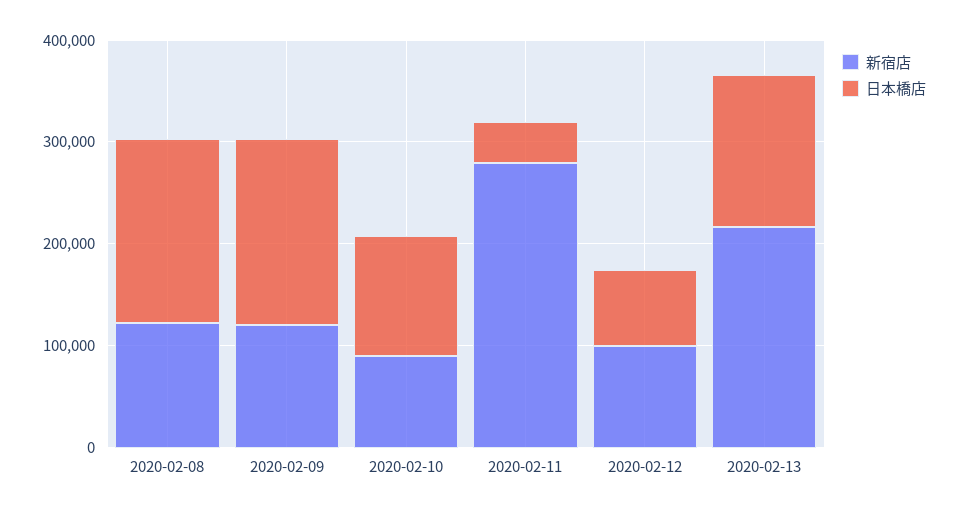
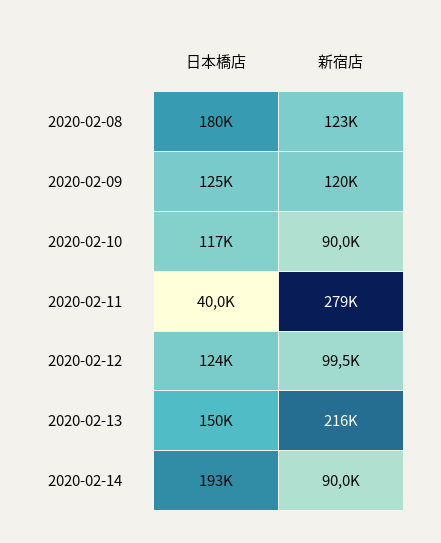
日本橋店, 2020-02-09: 180000 -> 125000
日本橋店, 2020-02-12: 80000 -> 124000
日本橋店, 2020-02-14: none -> 193000
新宿店, 2020-02-14: none -> 90000

